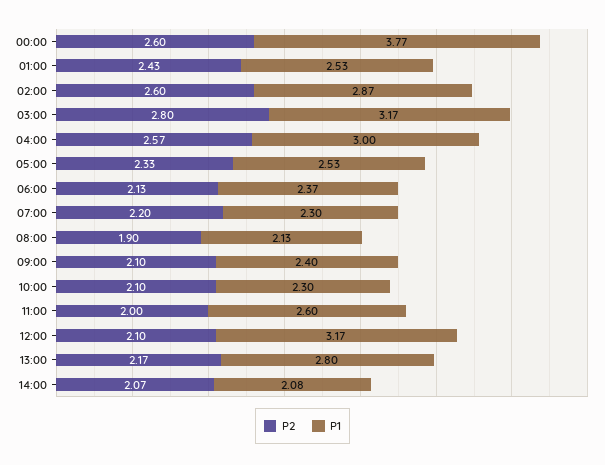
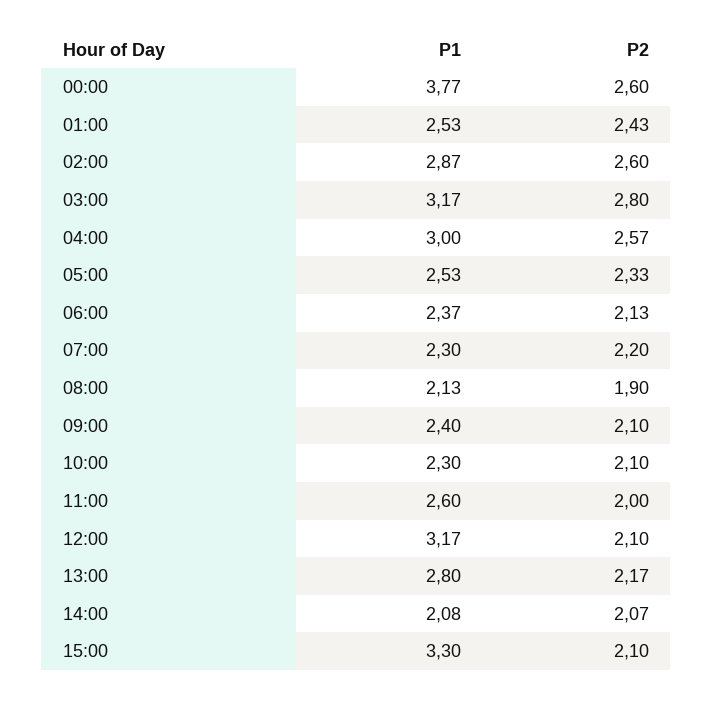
P1, 15:00: none -> 3.3
P2, 15:00: none -> 2.1

